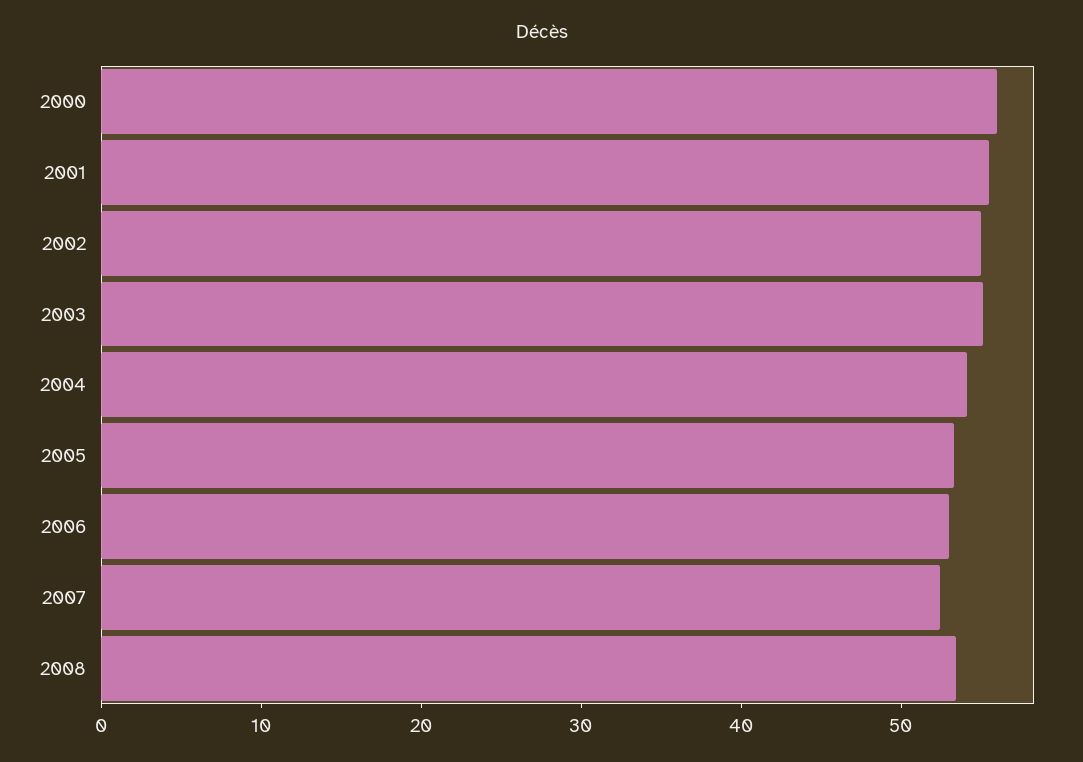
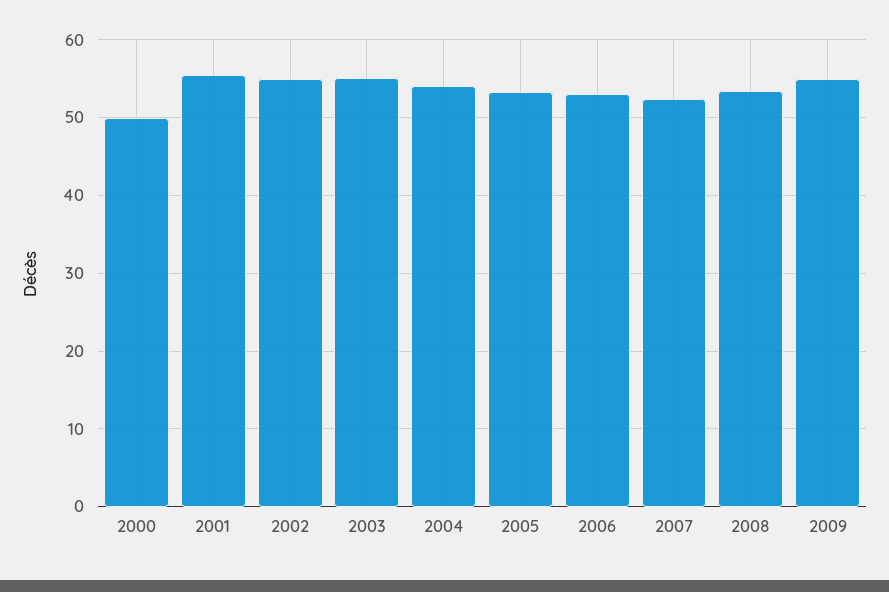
2000: 56 -> 50
2009: none -> 55

